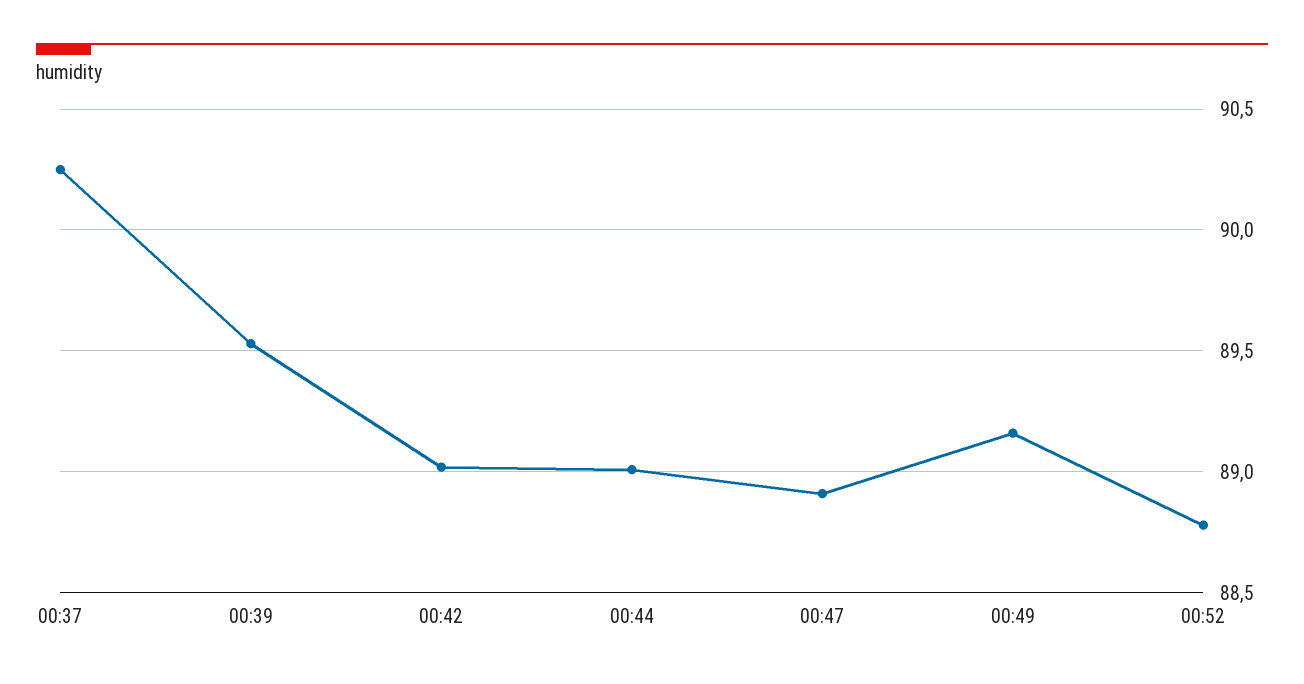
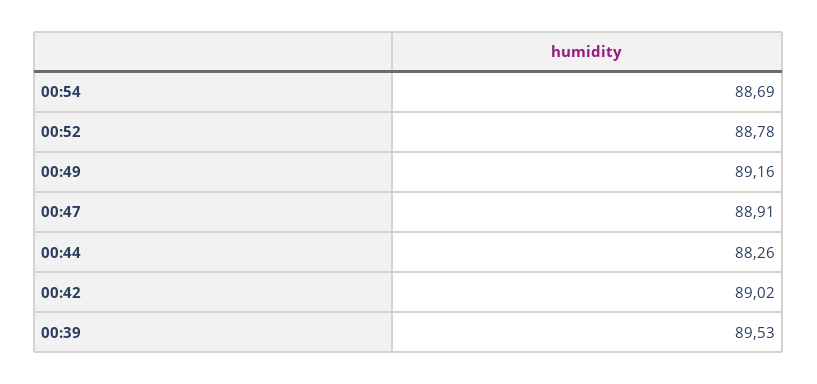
00:37: 90.25 -> none
00:44: 89 -> 88.26
00:54: none -> 88.69

